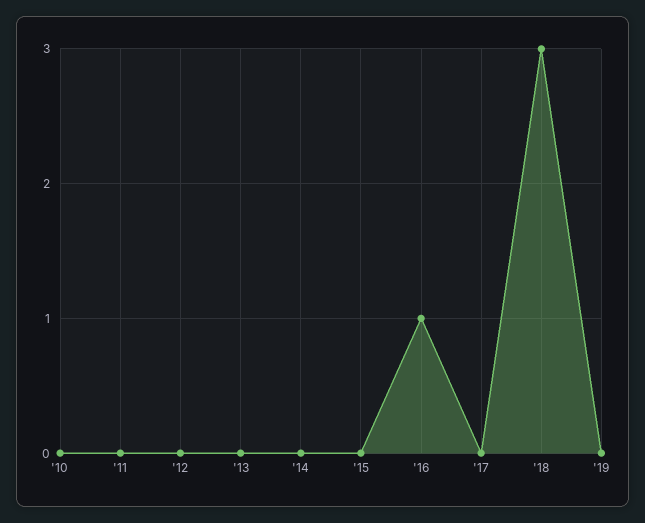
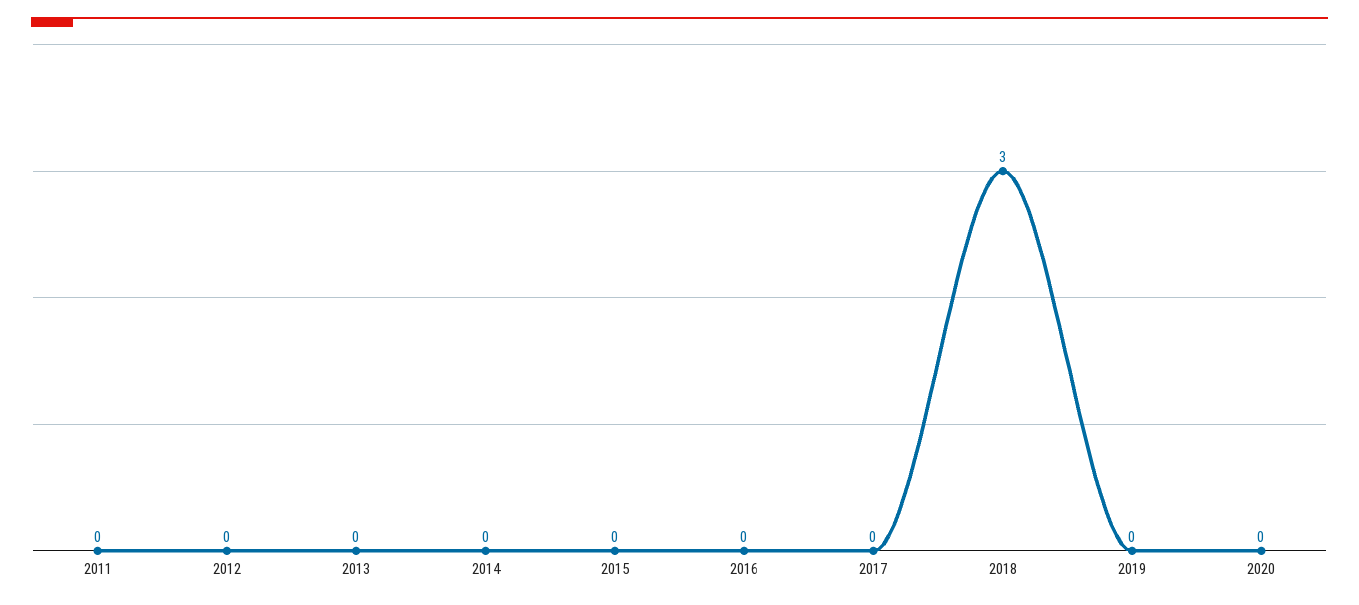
'10: 0 -> none
'16: 1 -> 0
2020: none -> 0

